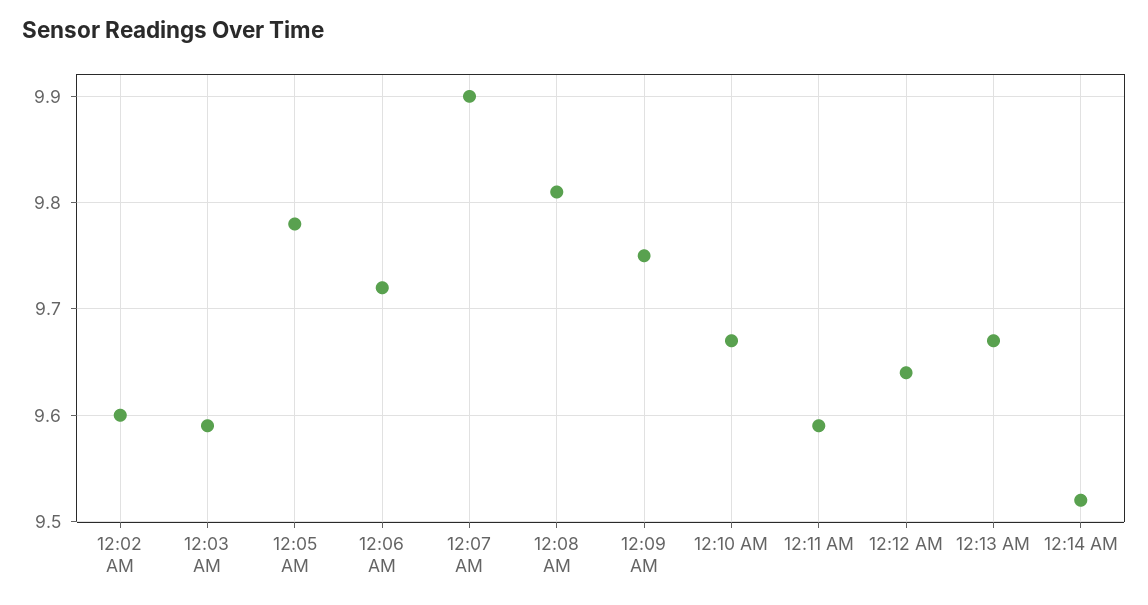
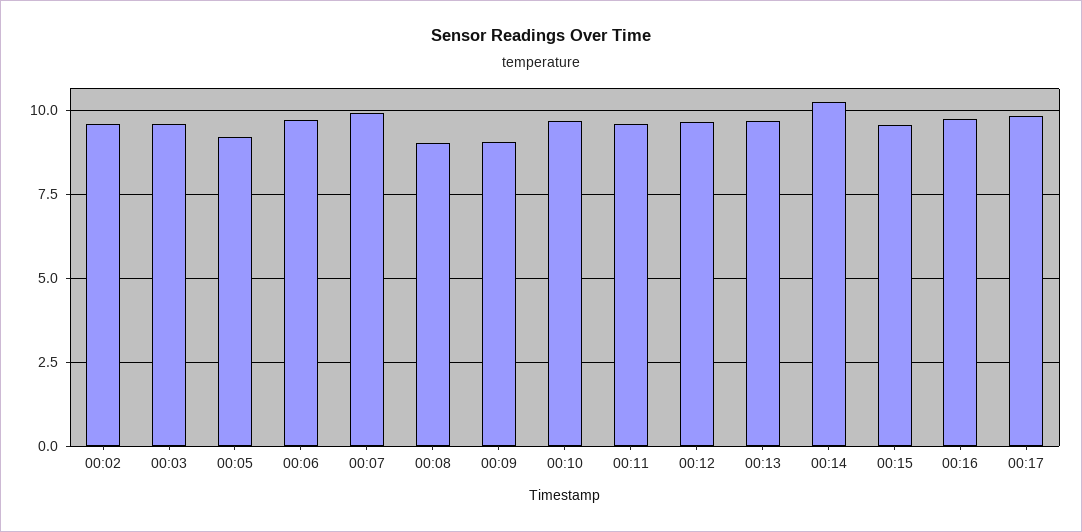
12:05 AM: 9.78 -> 9.25
12:08 AM: 9.81 -> 9
12:09 AM: 9.75 -> 9
12:14 AM: 9.52 -> 10.25
00:15: none -> 9.5
00:16: none -> 9.75
00:17: none -> 9.75

